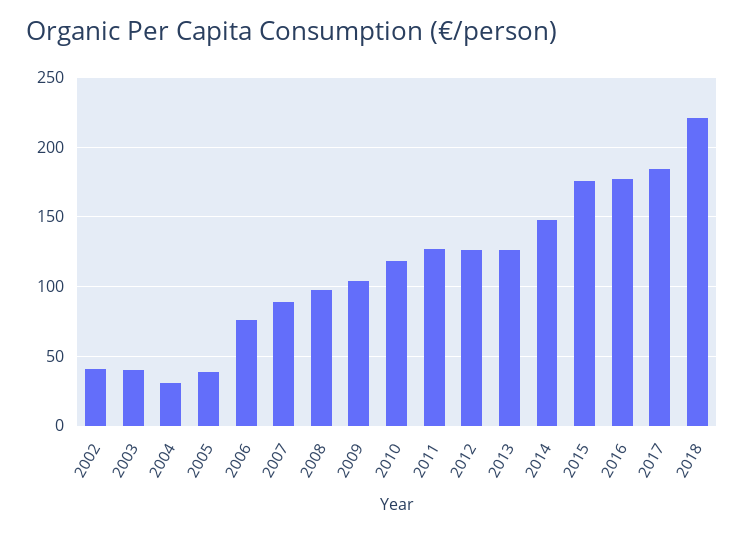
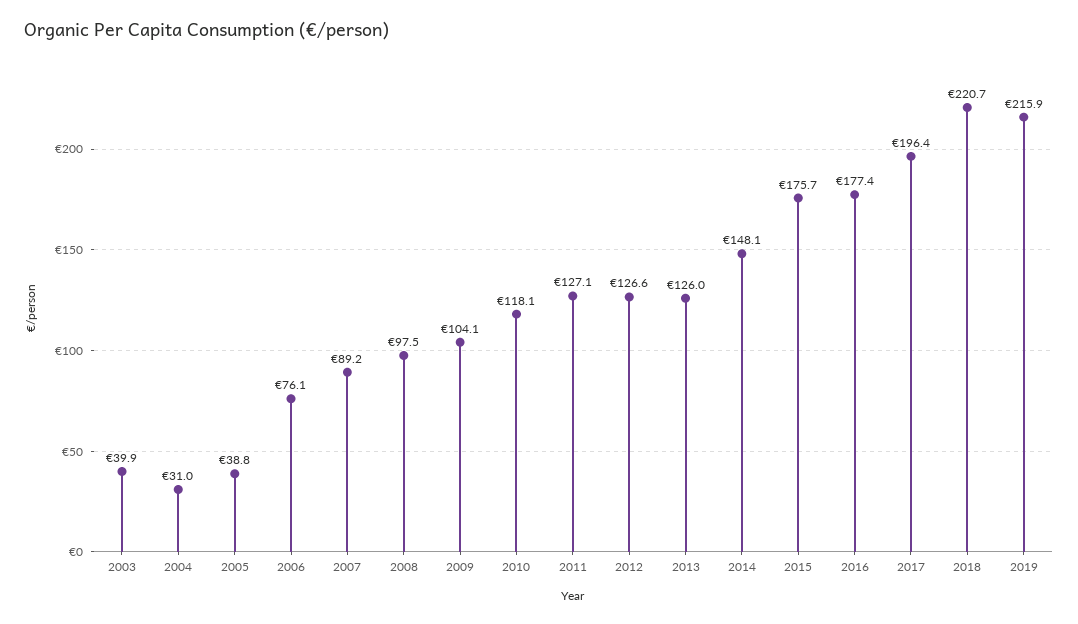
2002: 40 -> none
2017: 185 -> 196.4
2019: none -> 215.9

